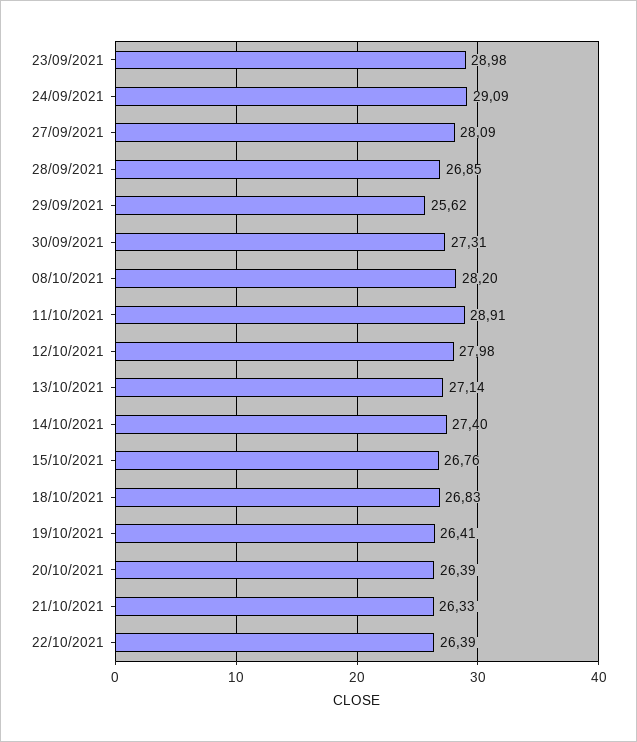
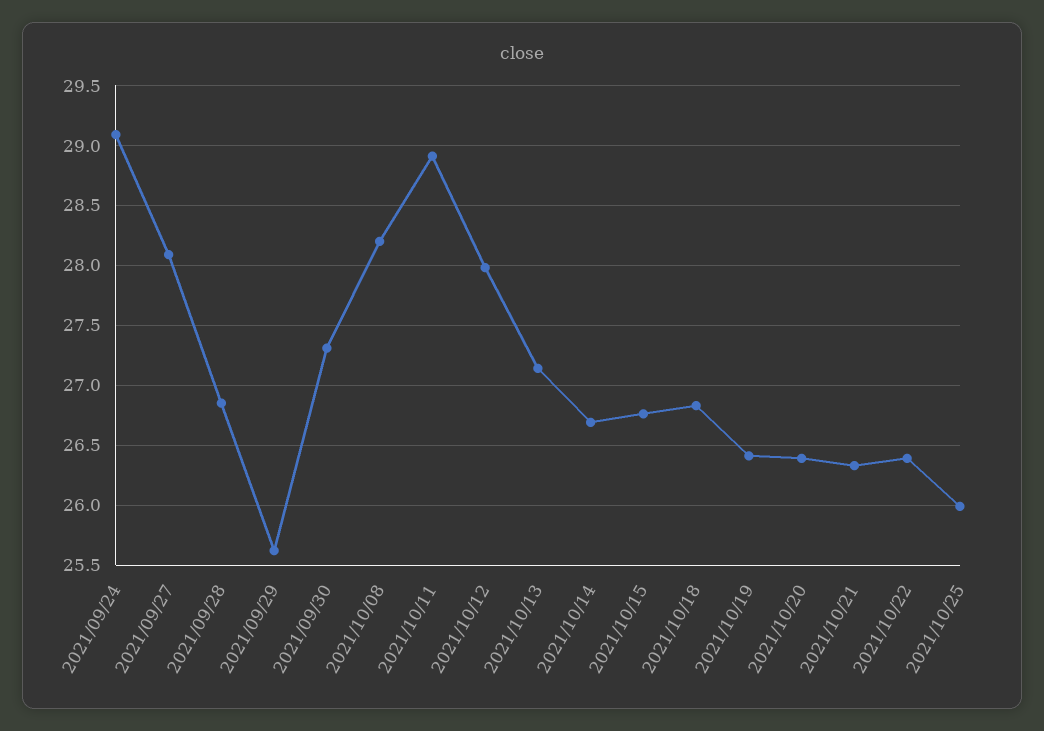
23/09/2021: 28.98 -> none
14/10/2021: 27.4 -> 26.7
2021/10/25: none -> 26

